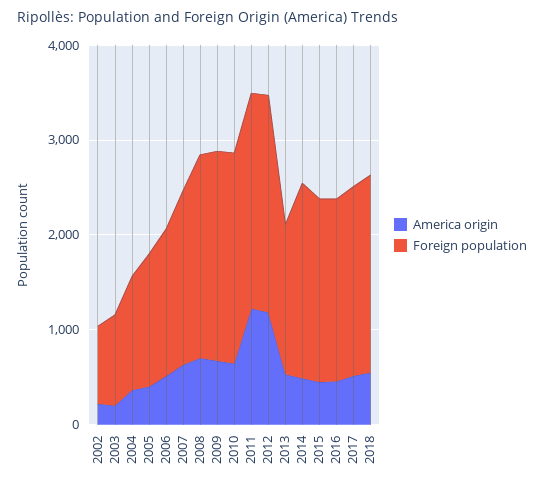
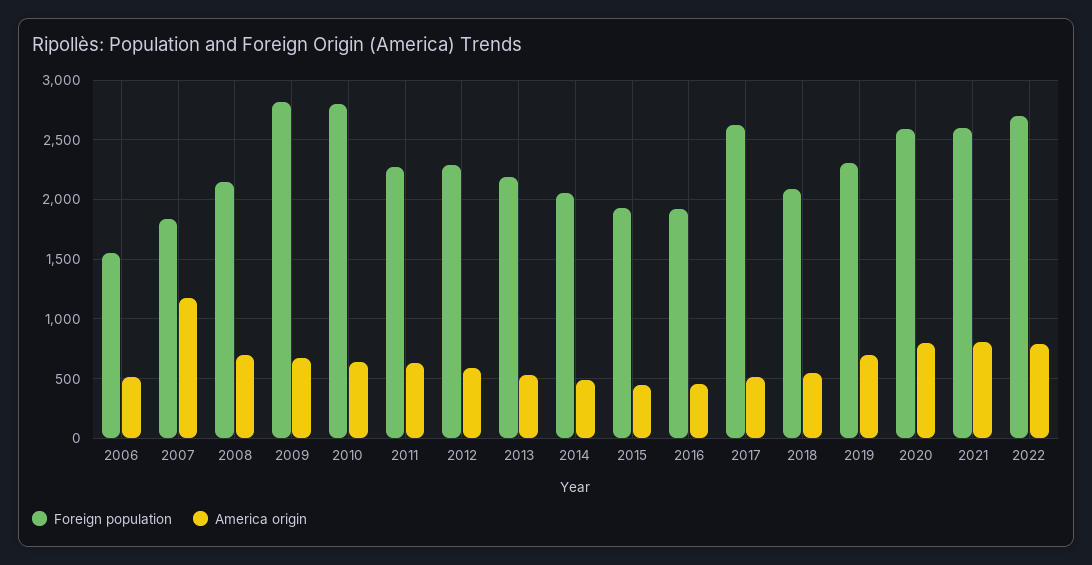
America origin, 2002: 200 -> none
Foreign population, 2002: 800 -> none
America origin, 2003: 200 -> none
Foreign population, 2003: 1000 -> none
America origin, 2004: 400 -> none
Foreign population, 2004: 1200 -> none
America origin, 2005: 400 -> none
Foreign population, 2005: 1400 -> none
America origin, 2007: 600 -> 1200
Foreign population, 2009: 2200 -> 2800
Foreign population, 2010: 2200 -> 2800
America origin, 2011: 1200 -> 600
America origin, 2012: 1200 -> 600
Foreign population, 2013: 1600 -> 2200
Foreign population, 2017: 2000 -> 2600
Foreign population, 2019: none -> 2300
America origin, 2019: none -> 700
Foreign population, 2020: none -> 2600
America origin, 2020: none -> 800
Foreign population, 2021: none -> 2600
America origin, 2021: none -> 800
Foreign population, 2022: none -> 2700
America origin, 2022: none -> 800

